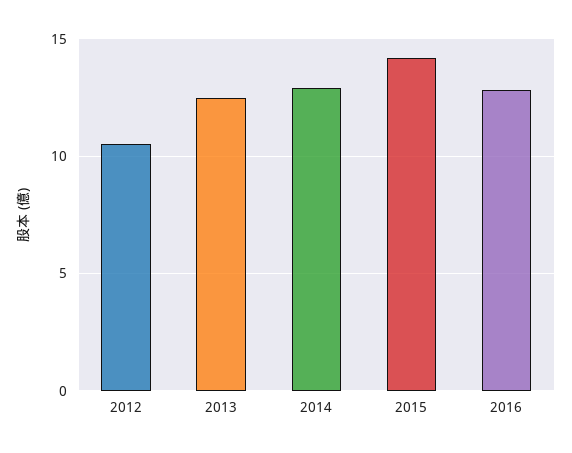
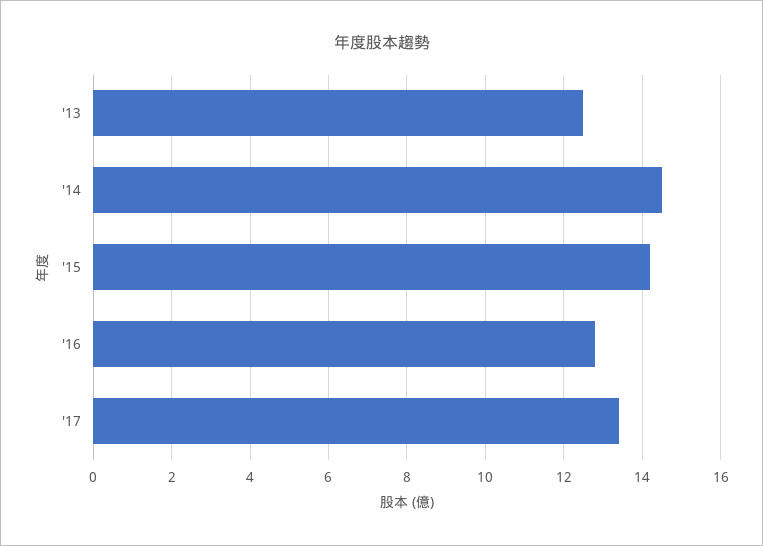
2012: 10.5 -> none
2014: 13 -> 14.5
'17: none -> 13.5

